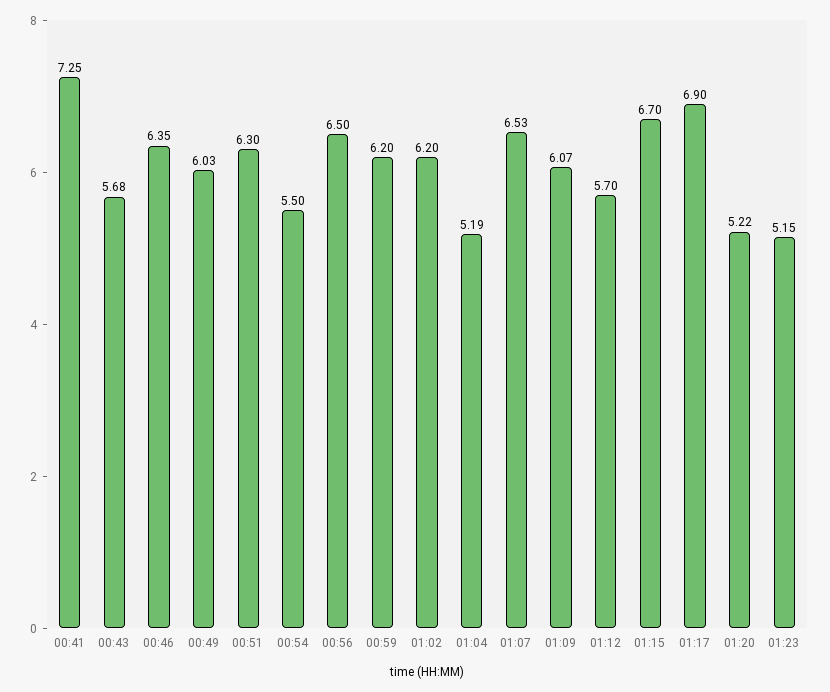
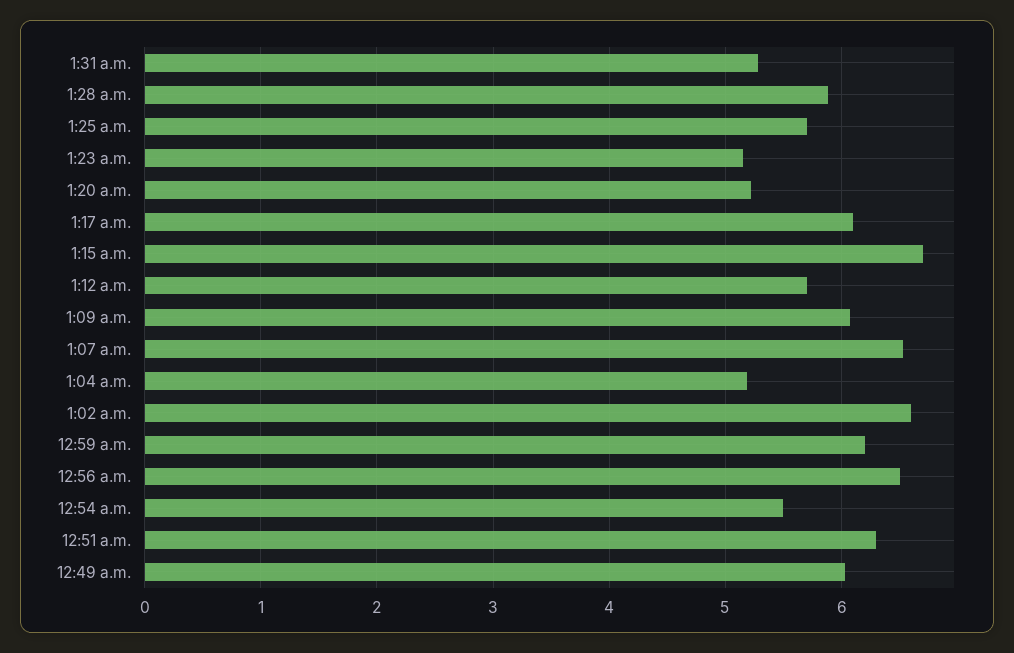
00:41: 7.25 -> none
00:43: 5.68 -> none
00:46: 6.35 -> none
01:02: 6.2 -> 6.6
01:17: 6.9 -> 6.1
1:31 a.m.: none -> 5.3
1:28 a.m.: none -> 5.9
1:25 a.m.: none -> 5.7

